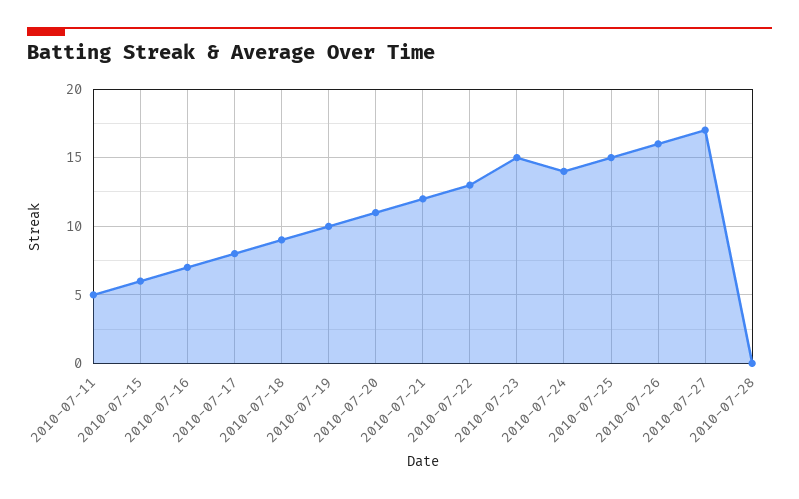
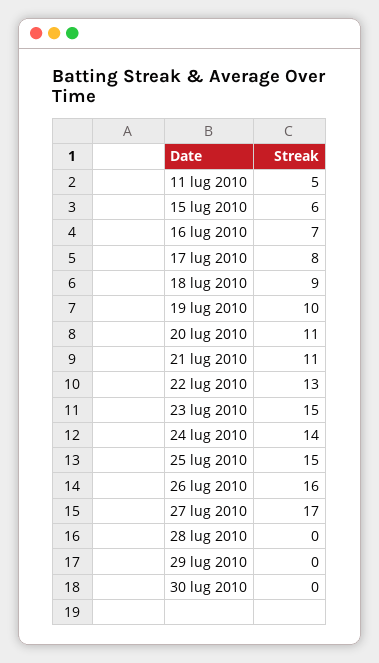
2010-07-21: 12 -> 11
29 lug 2010: none -> 0
30 lug 2010: none -> 0

